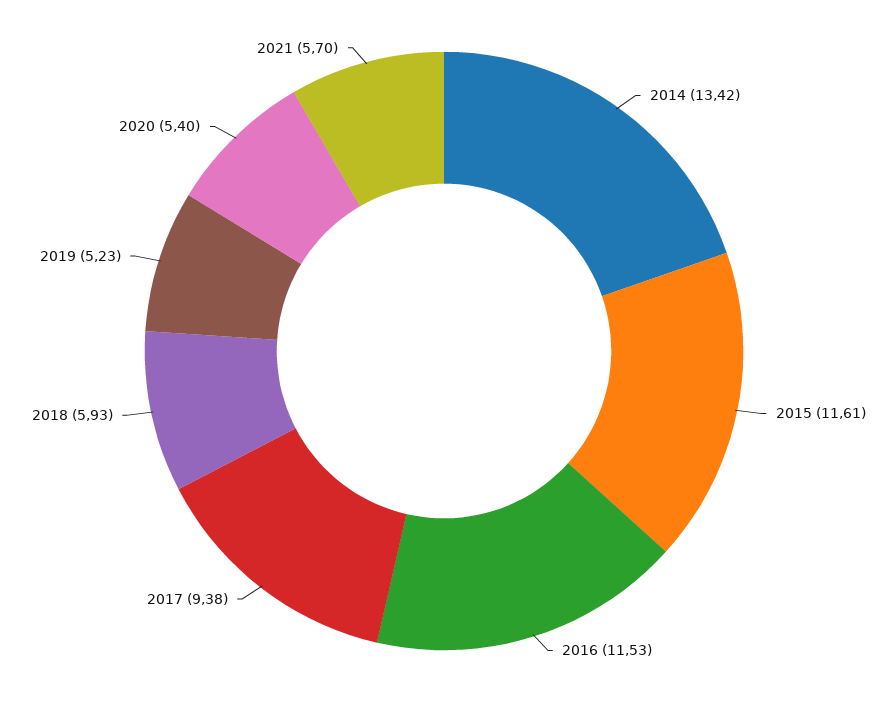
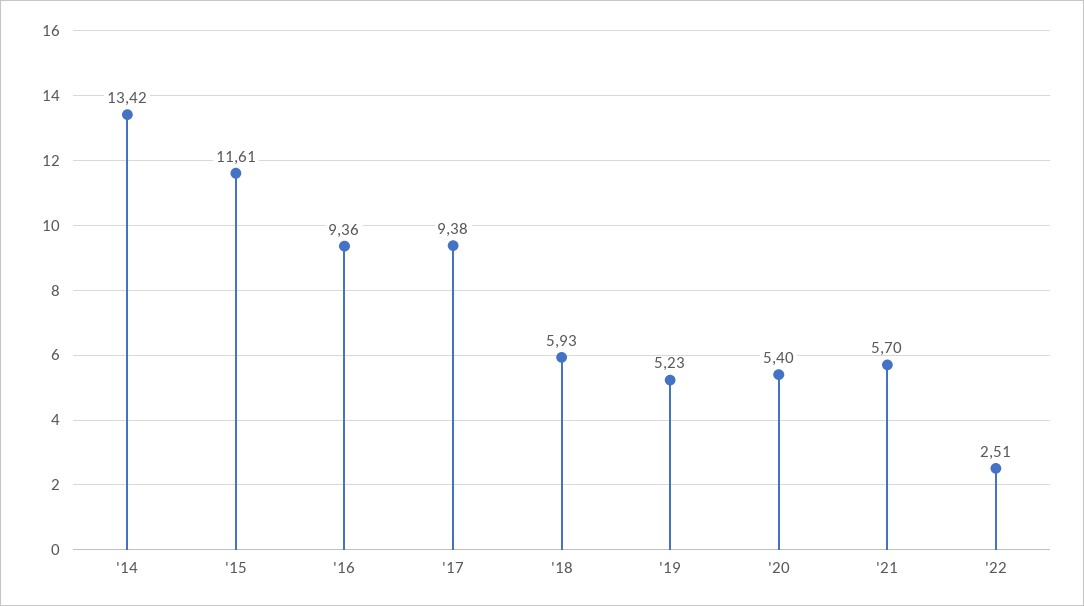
2016: 11.53 -> 9.36
'22: none -> 2.51

